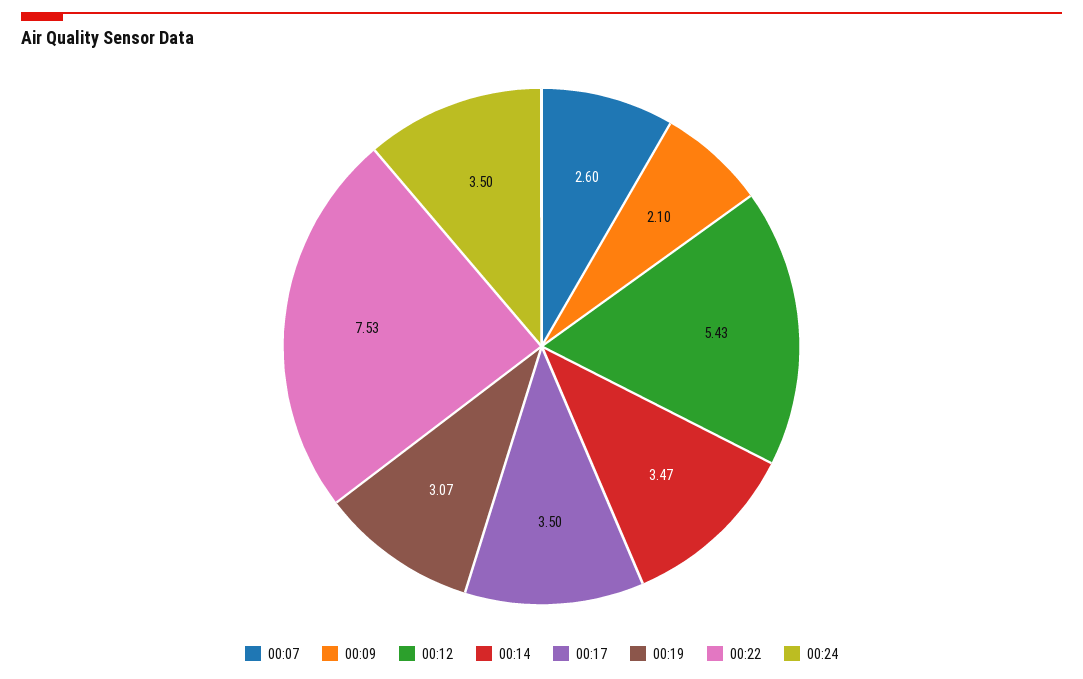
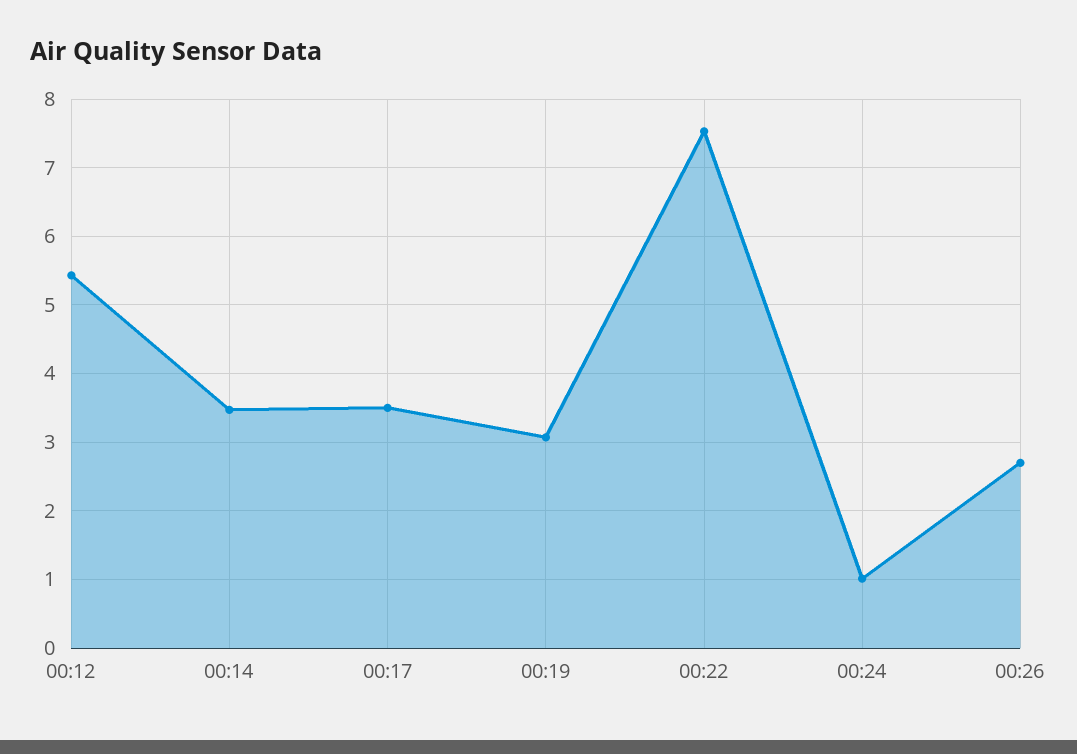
00:07: 2.6 -> none
00:09: 2.1 -> none
00:24: 3.5 -> 1
00:26: none -> 2.7

